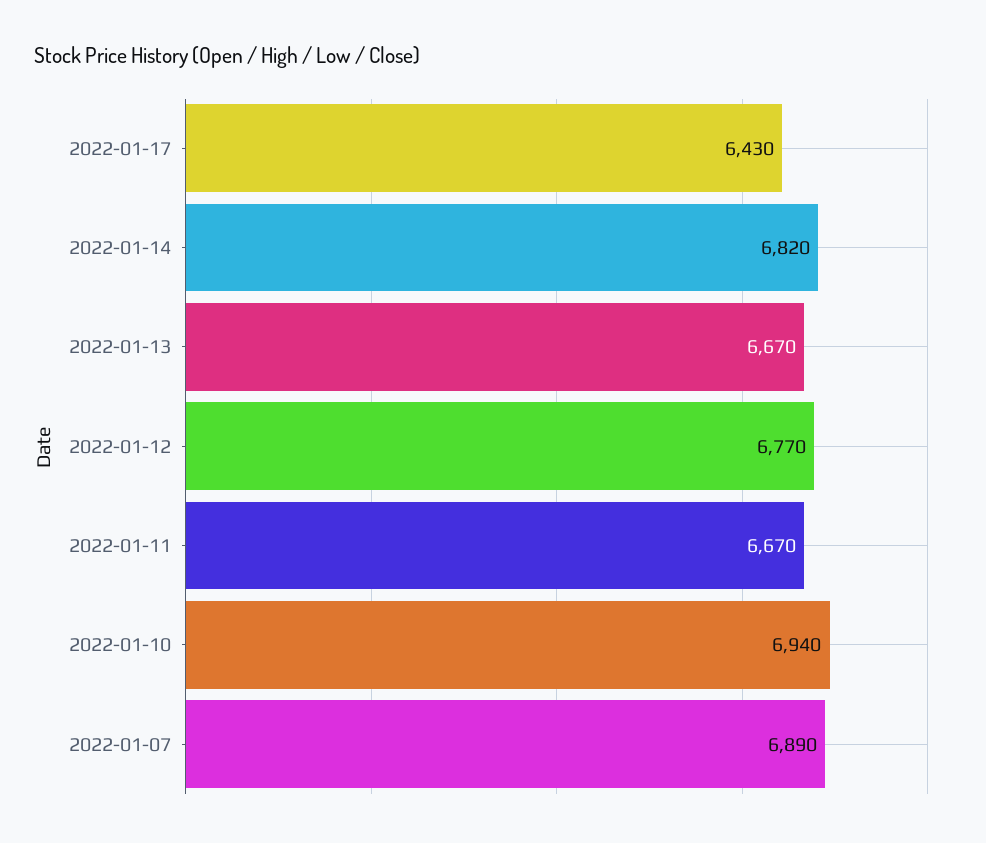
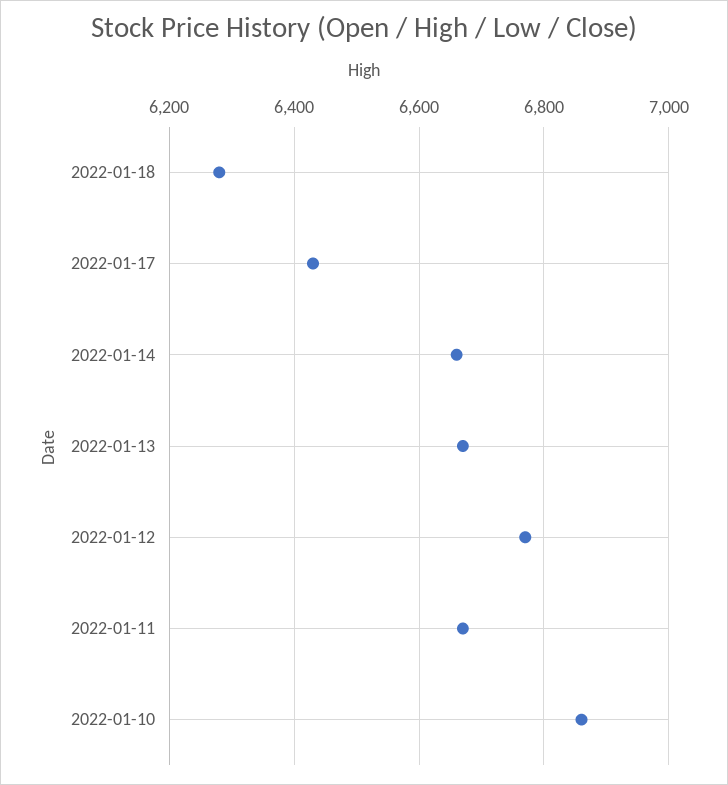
2022-01-14: 6820 -> 6660
2022-01-10: 6940 -> 6860
2022-01-07: 6890 -> none
2022-01-18: none -> 6280

